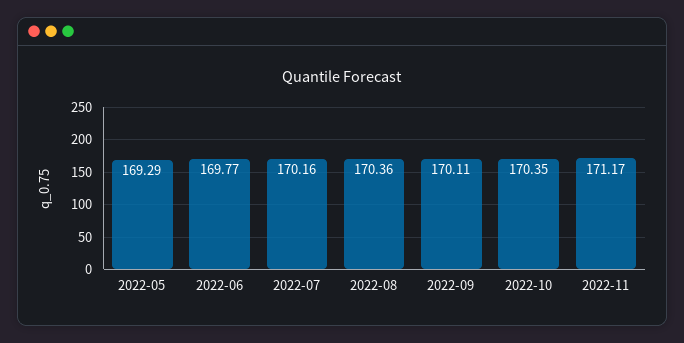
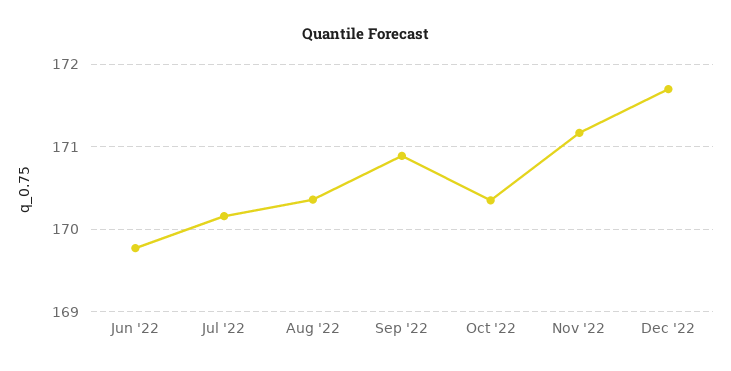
2022-05: 169.29 -> none
2022-09: 170.11 -> 170.9
Dec '22: none -> 171.7

